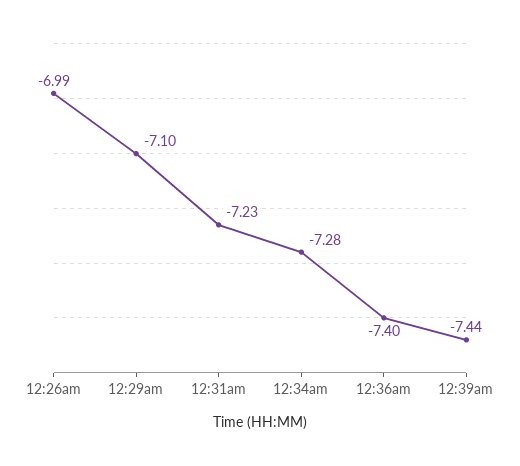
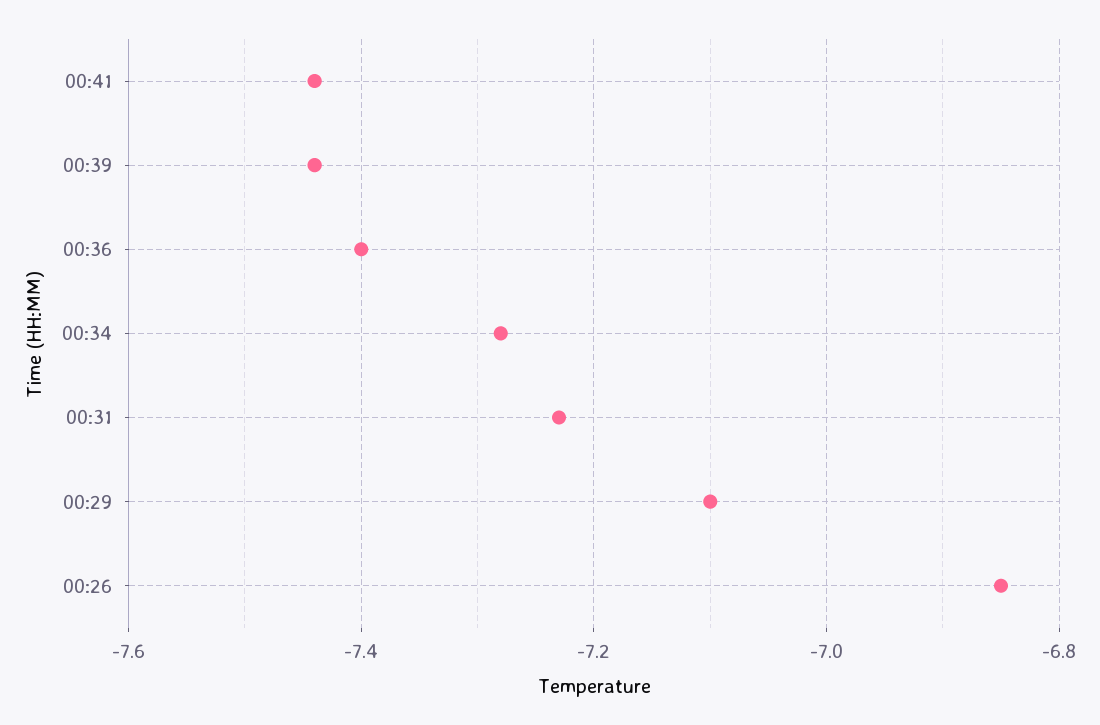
12:26am: -6.99 -> -6.85
00:41: none -> -7.45

